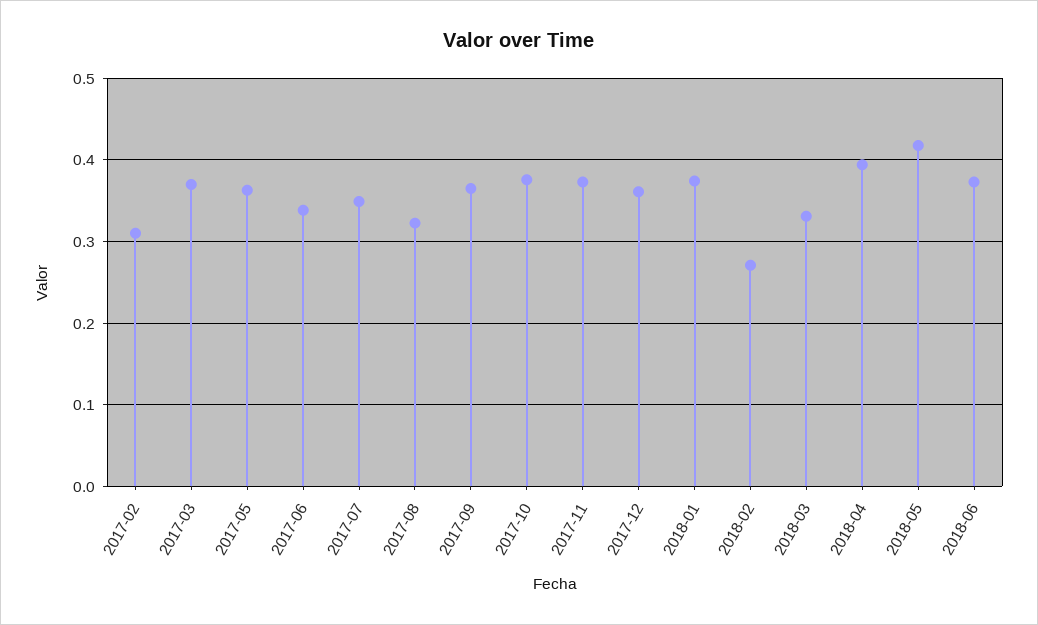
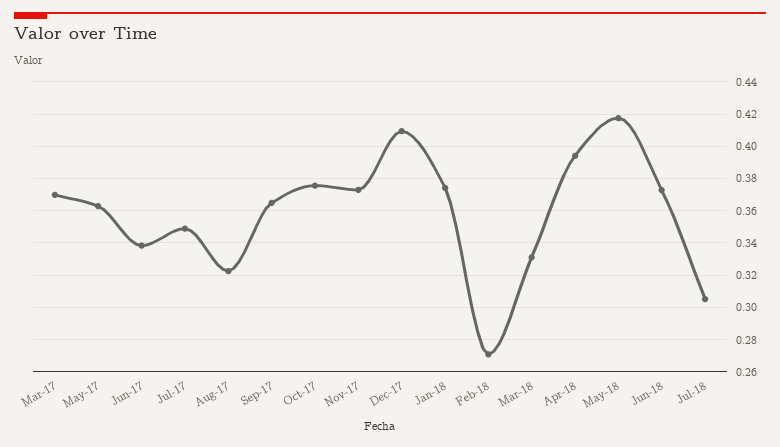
2017-02: 0.31 -> none
2017-12: 0.36 -> 0.41
Jul-18: none -> 0.305

